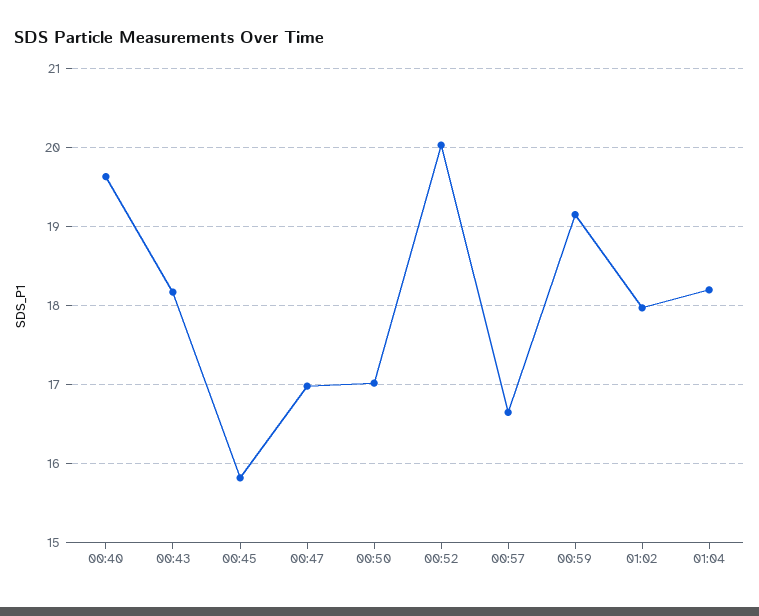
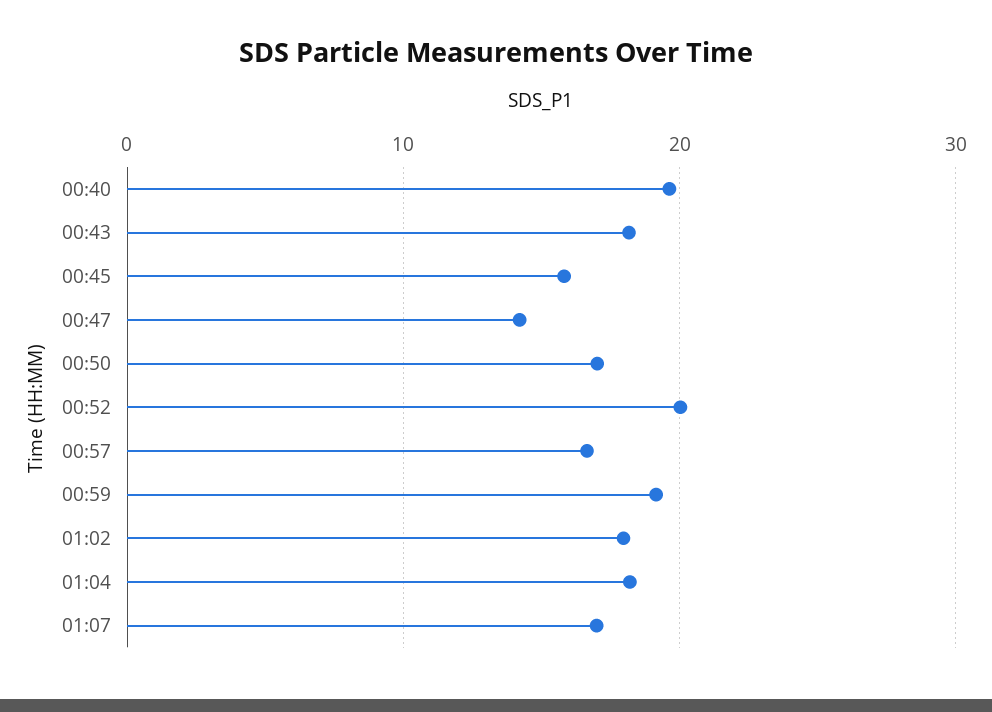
00:47: 17 -> 14
01:07: none -> 17

